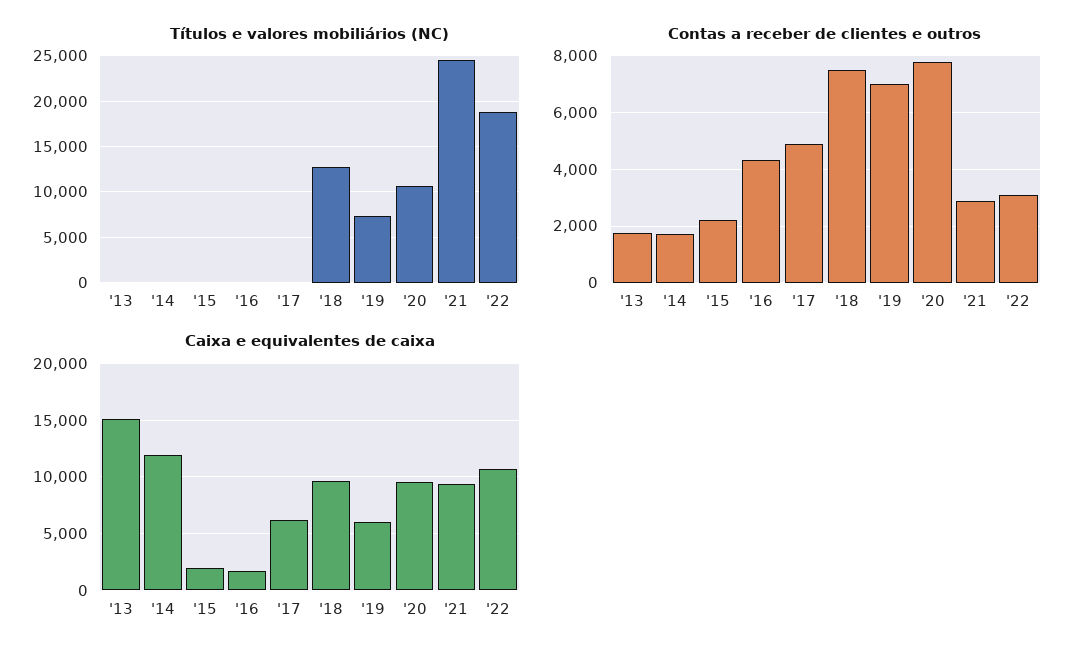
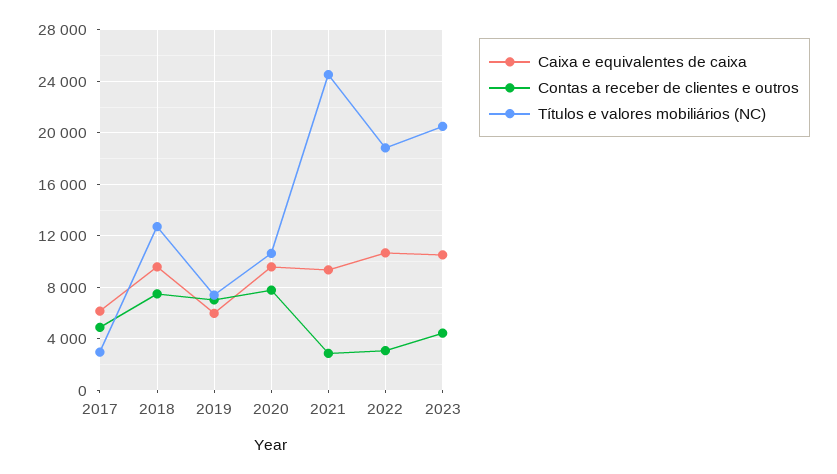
Títulos e valores mobiliários (NC), '13: 0 -> none
Títulos e valores mobiliários (NC), '14: 0 -> none
Títulos e valores mobiliários (NC), '15: 0 -> none
Títulos e valores mobiliários (NC), '16: 0 -> none
Títulos e valores mobiliários (NC), '17: 0 -> 3000
Contas a receber de clientes e outros, '13: 1750 -> none
Contas a receber de clientes e outros, '14: 1750 -> none
Contas a receber de clientes e outros, '15: 2250 -> none
Contas a receber de clientes e outros, '16: 4250 -> none
Caixa e equivalentes de caixa, '13: 15000 -> none
Caixa e equivalentes de caixa, '14: 12000 -> none
Caixa e equivalentes de caixa, '15: 2000 -> none
Caixa e equivalentes de caixa, '16: 2000 -> none
Caixa e equivalentes de caixa, 2023: none -> 10500
Contas a receber de clientes e outros, 2023: none -> 4500
Títulos e valores mobiliários (NC), 2023: none -> 20500

